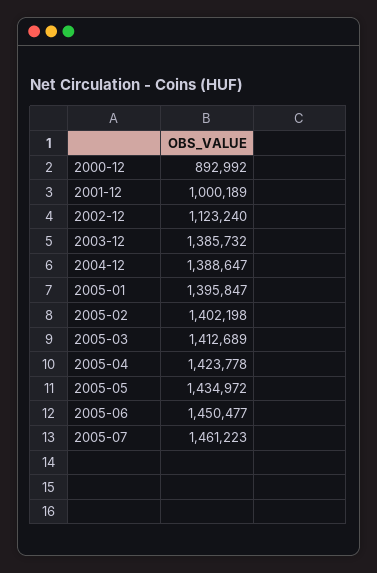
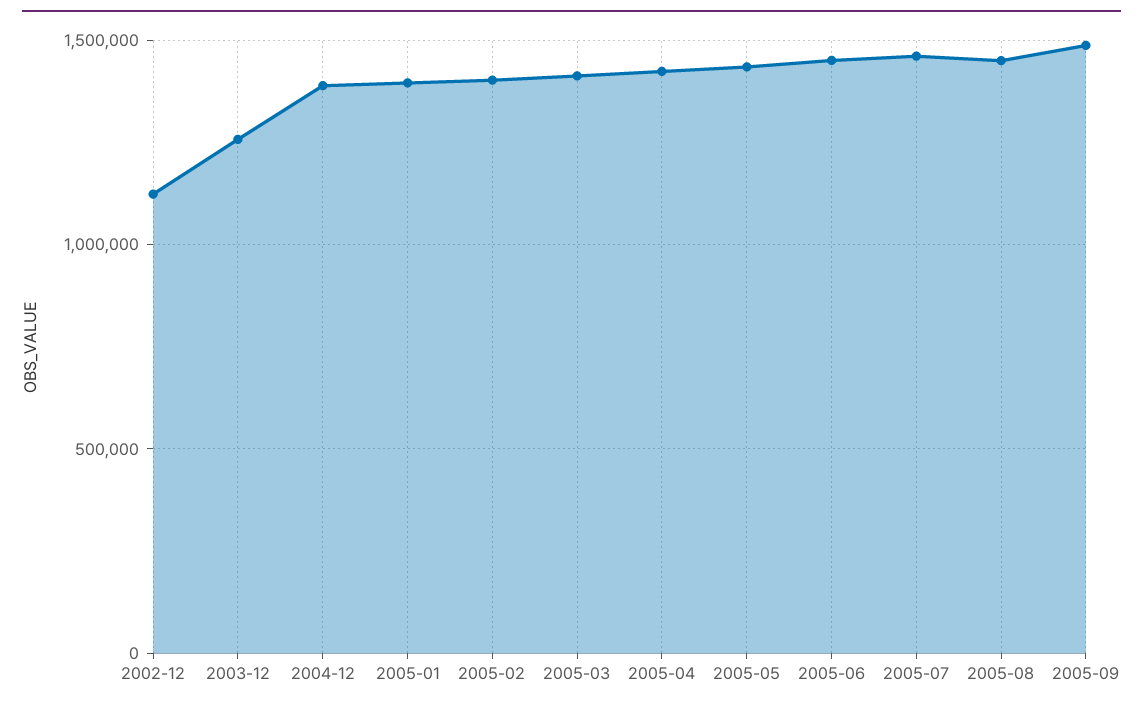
2000-12: 892992 -> none
2001-12: 1000189 -> none
2003-12: 1385732 -> 1250000
2005-08: none -> 1450000
2005-09: none -> 1500000

